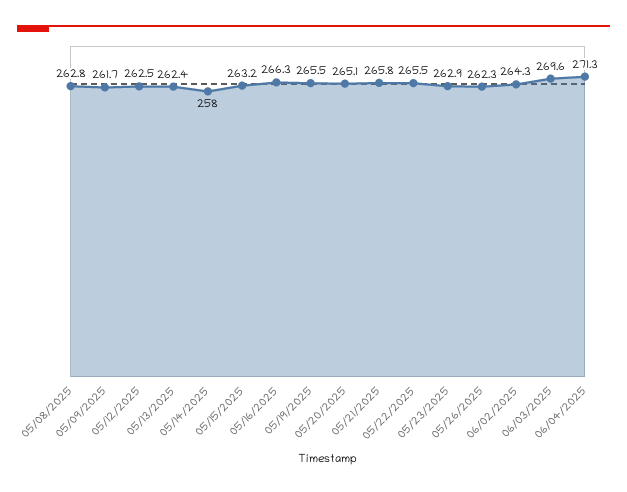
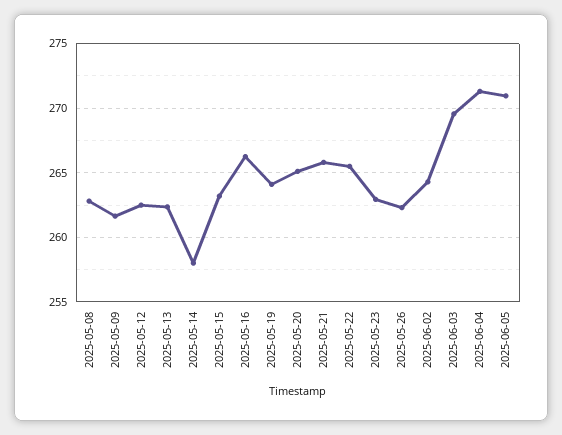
05/19/2025: 265.5 -> 264
2025-06-05: none -> 271

